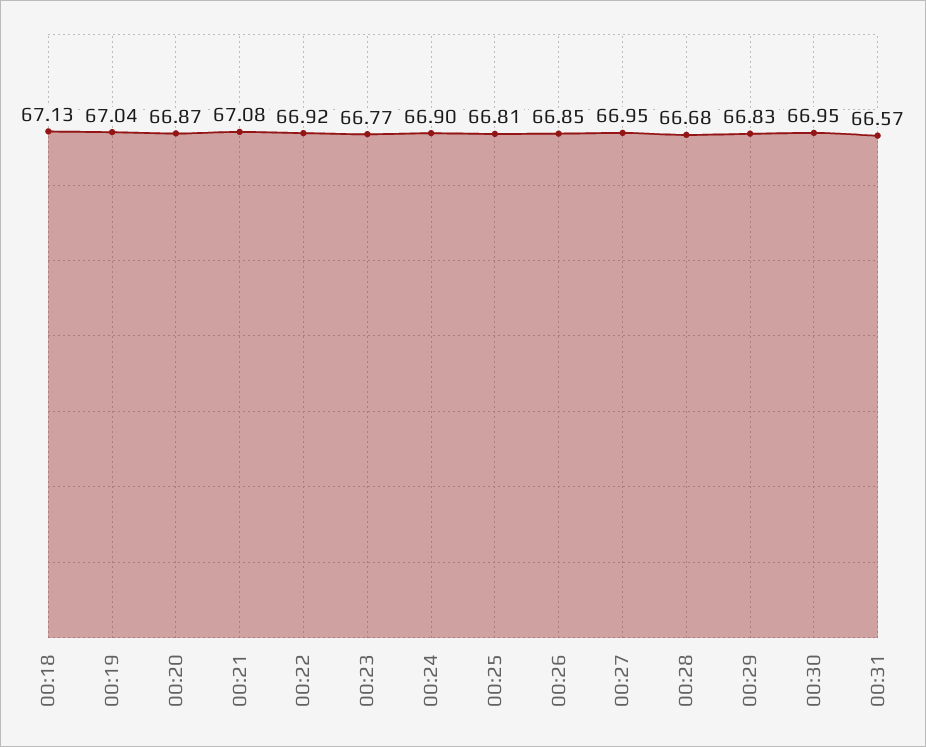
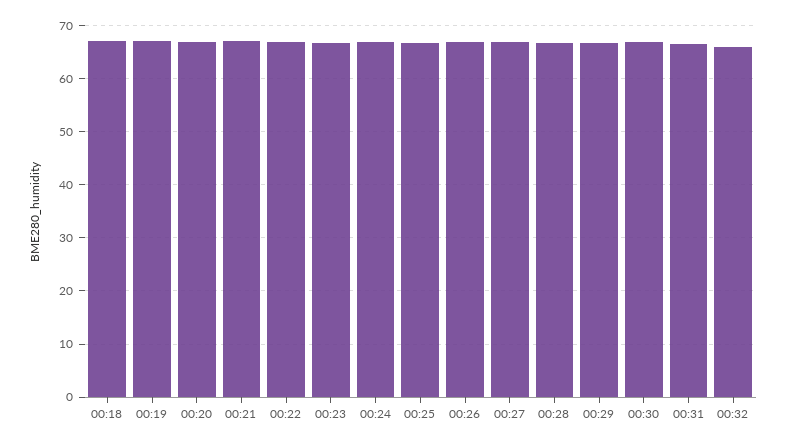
00:32: none -> 66

